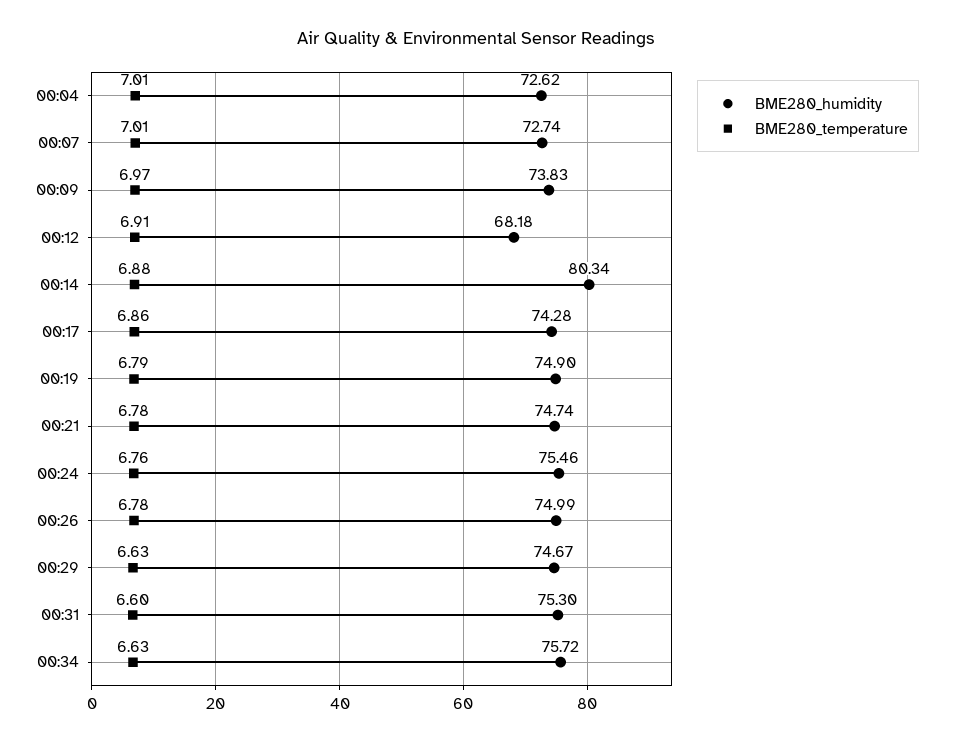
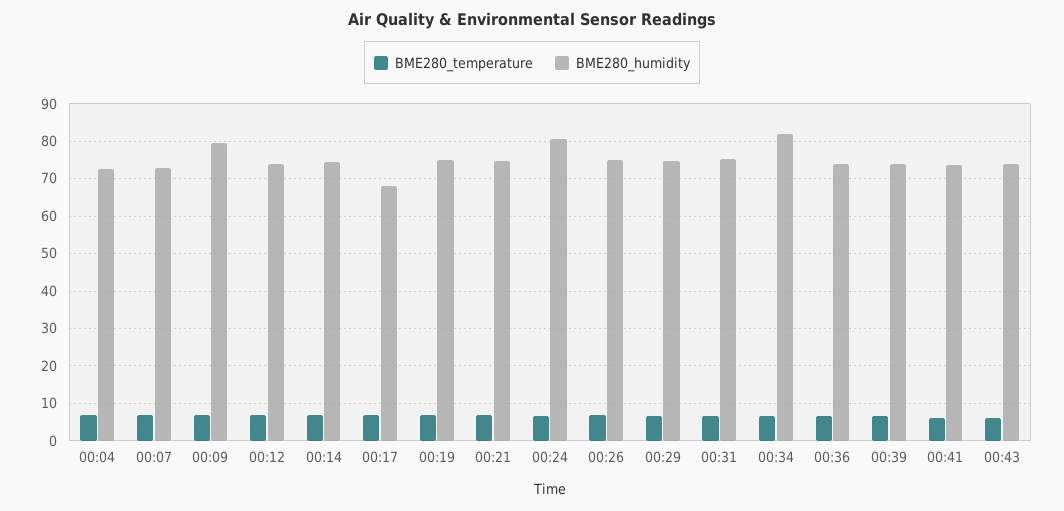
BME280_humidity, 00:09: 73.83 -> 80
BME280_humidity, 00:12: 68.18 -> 74
BME280_humidity, 00:14: 80.34 -> 74
BME280_humidity, 00:17: 74.28 -> 68
BME280_humidity, 00:24: 75.46 -> 80
BME280_humidity, 00:34: 75.72 -> 82
BME280_temperature, 00:36: none -> 6
BME280_humidity, 00:36: none -> 74
BME280_temperature, 00:39: none -> 6
BME280_humidity, 00:39: none -> 74
BME280_temperature, 00:41: none -> 6
BME280_humidity, 00:41: none -> 74
BME280_temperature, 00:43: none -> 6
BME280_humidity, 00:43: none -> 74

